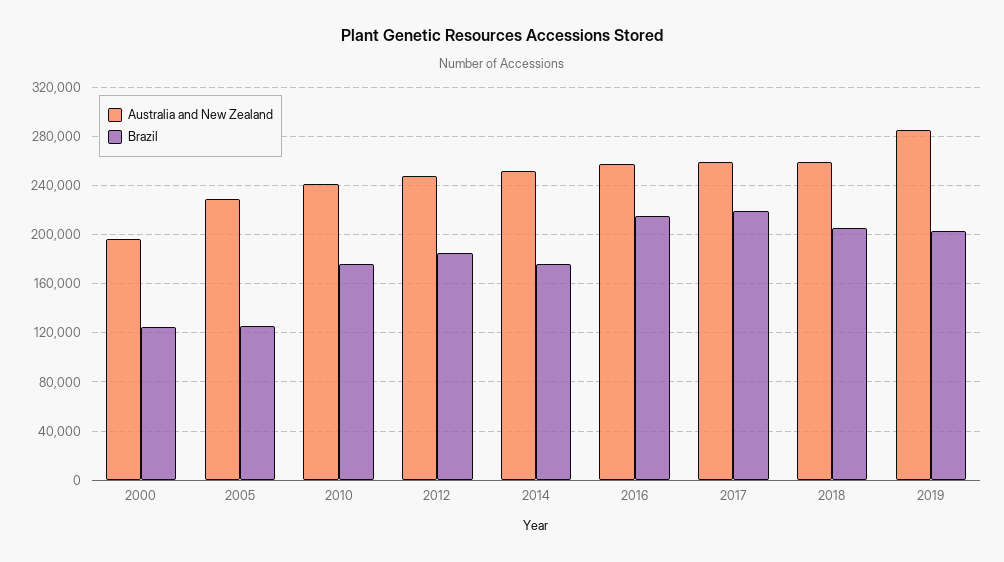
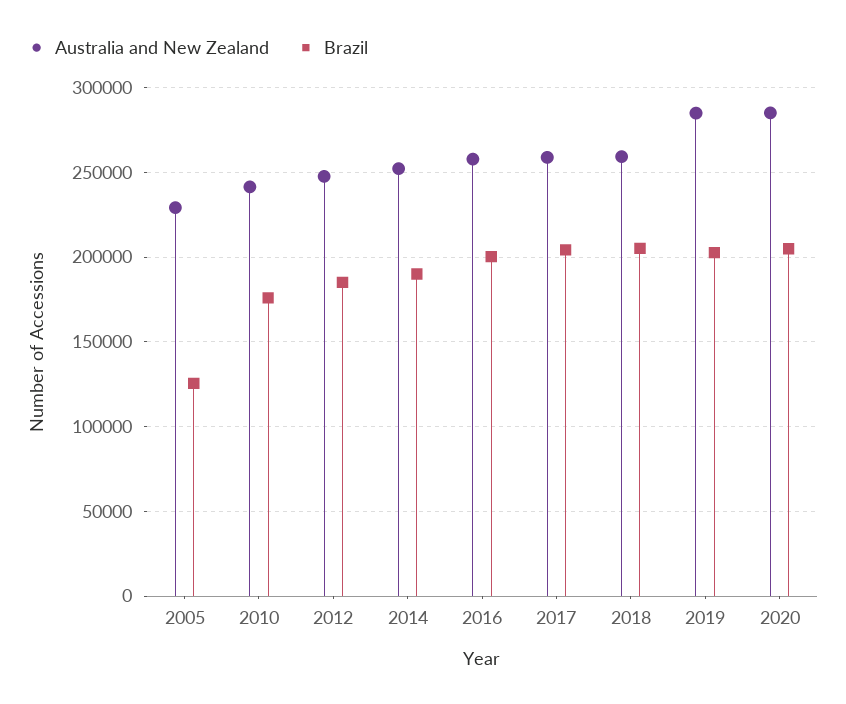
Australia and New Zealand, 2000: 195000 -> none
Brazil, 2000: 125000 -> none
Brazil, 2014: 175000 -> 190000
Brazil, 2016: 215000 -> 200000
Brazil, 2017: 220000 -> 205000
Australia and New Zealand, 2020: none -> 285000
Brazil, 2020: none -> 205000

